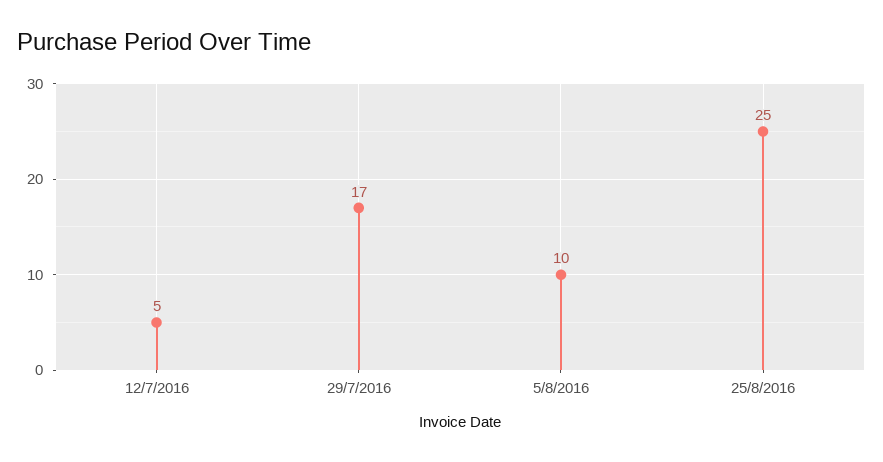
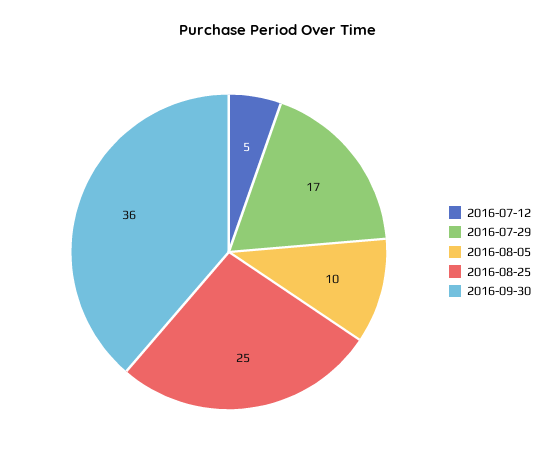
2016-09-30: none -> 36

